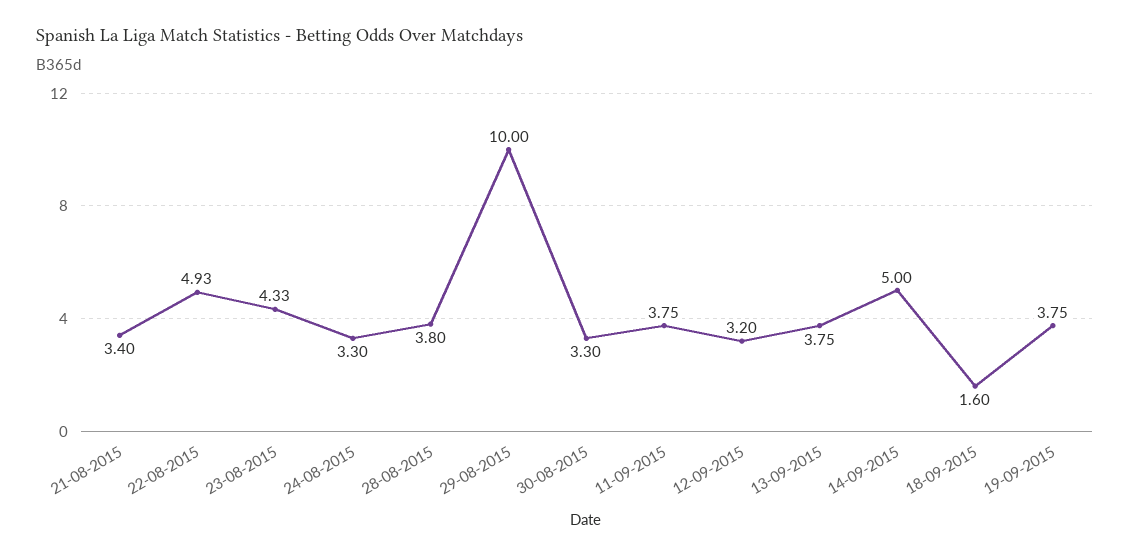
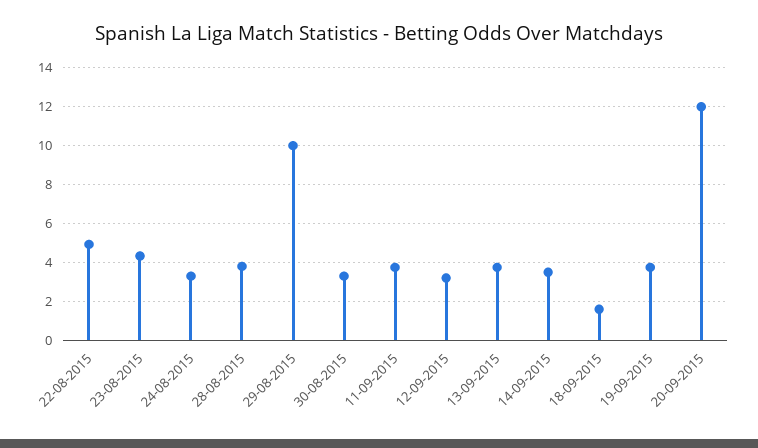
21-08-2015: 3.4 -> none
14-09-2015: 5 -> 3.5
20-09-2015: none -> 12

